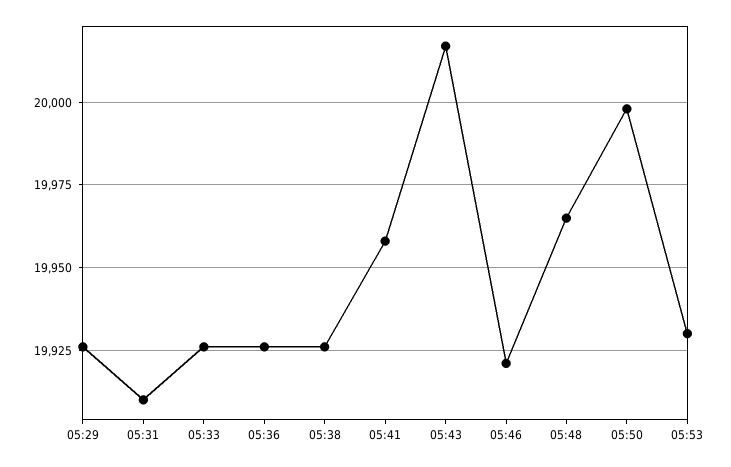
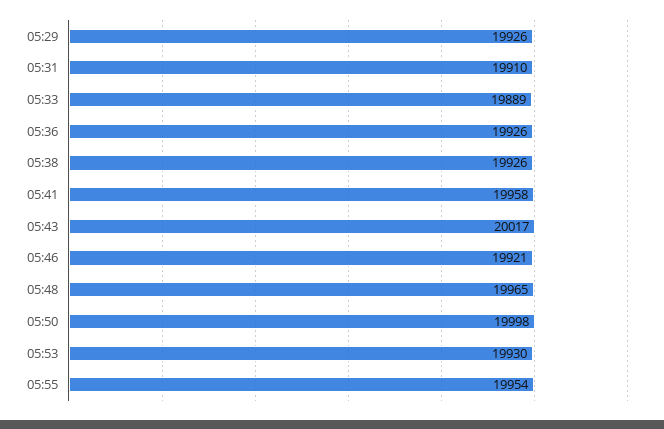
05:33: 19925 -> 19889
05:55: none -> 19954

